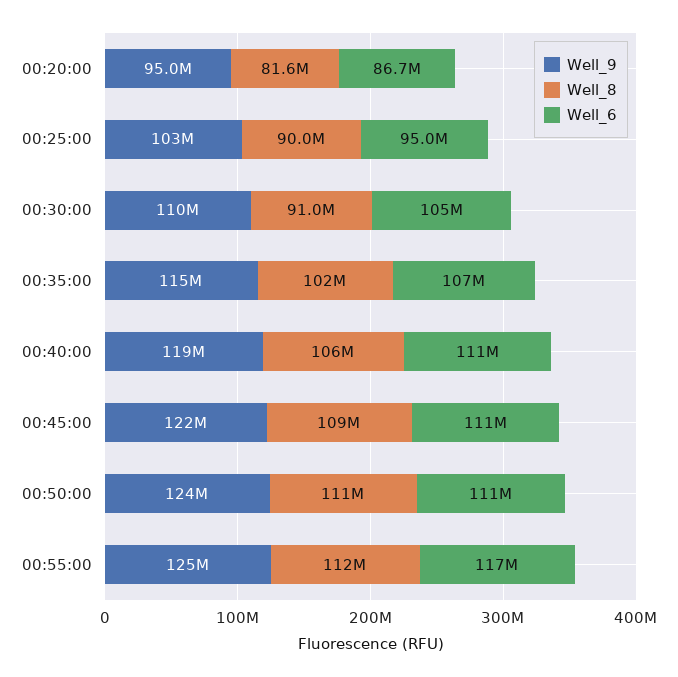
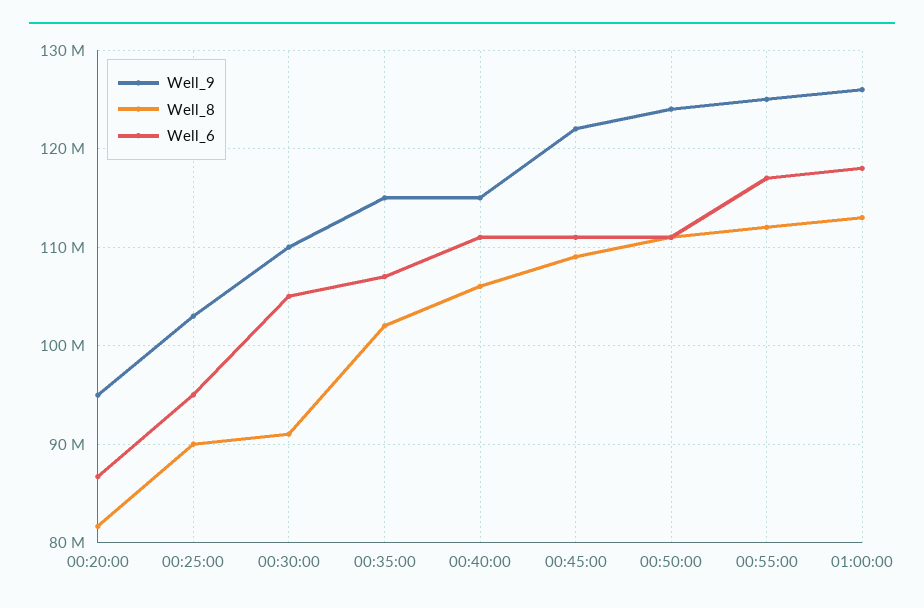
Well_9, 00:40:00: 119000000 -> 115000000
Well_9, 01:00:00: none -> 126000000
Well_8, 01:00:00: none -> 113000000
Well_6, 01:00:00: none -> 118000000

